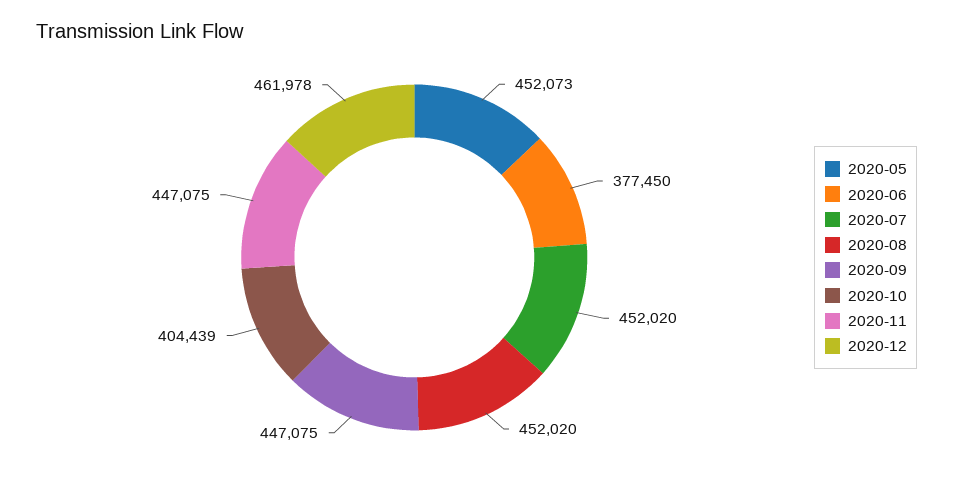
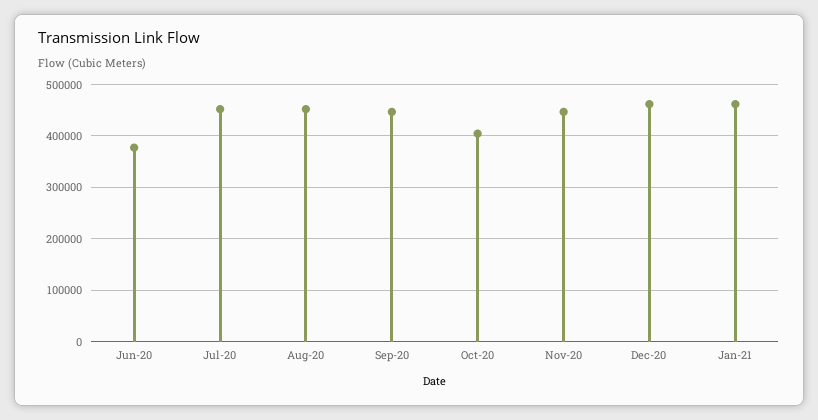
2020-05: 452073 -> none
Jan-21: none -> 460000

